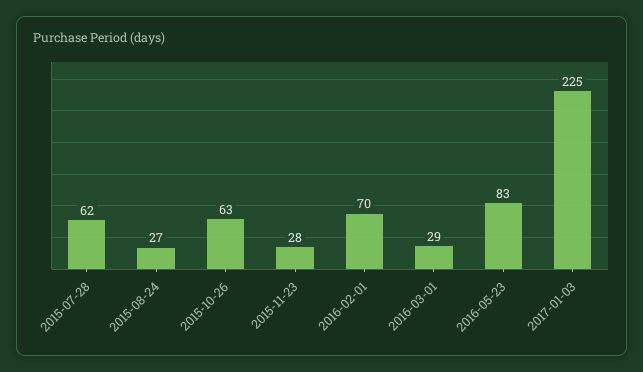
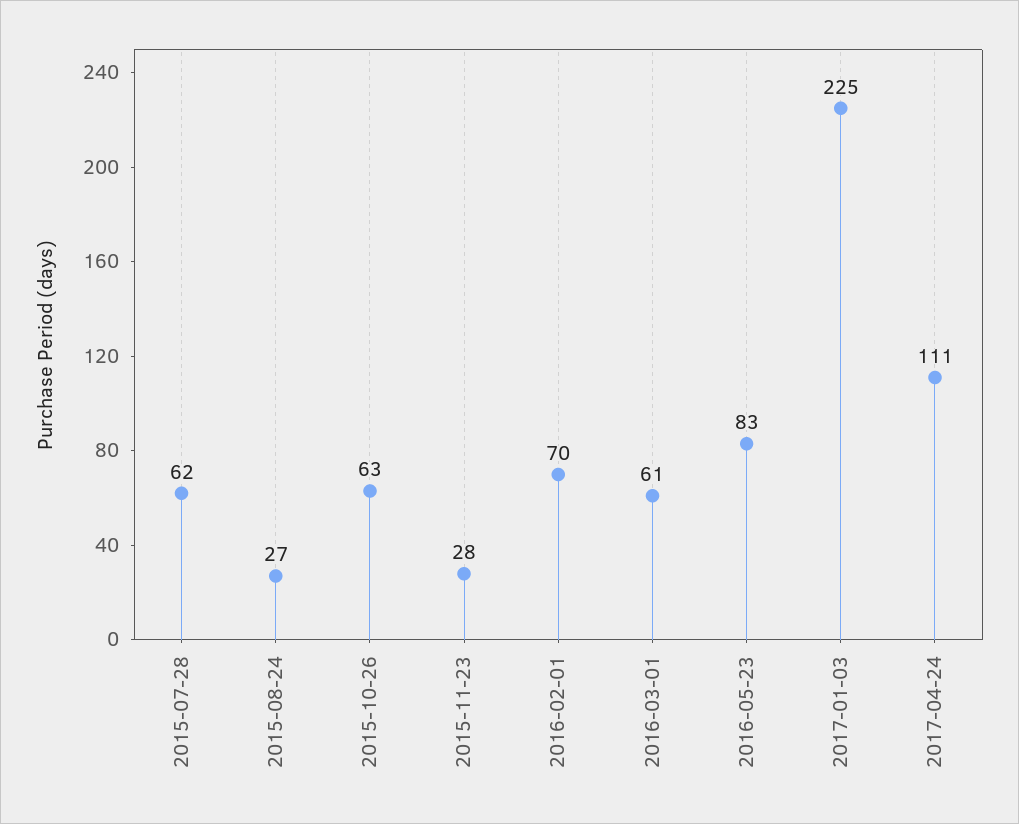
2016-03-01: 29 -> 61
2017-04-24: none -> 111

